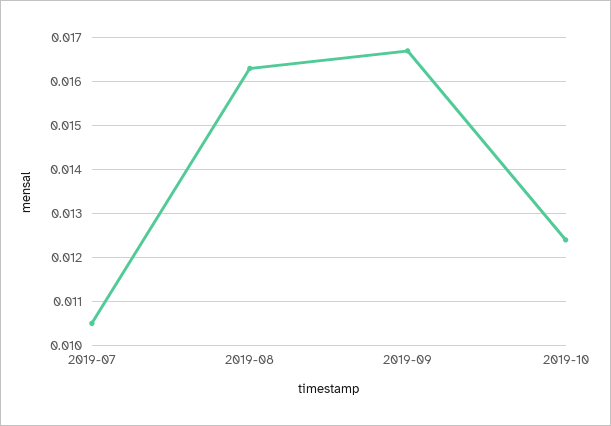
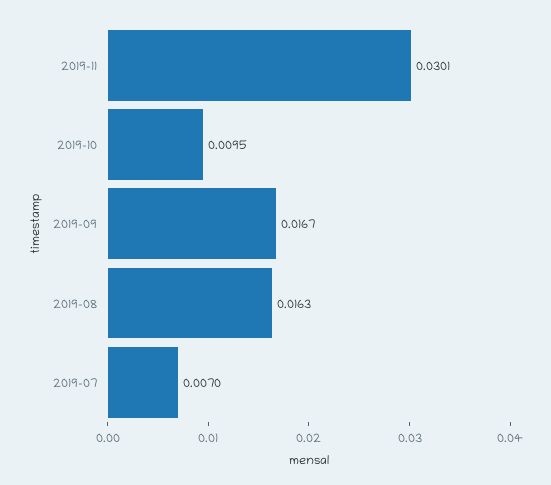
2019-07: 0.0105 -> 0.007
2019-10: 0.0125 -> 0.0095
2019-11: none -> 0.0301

